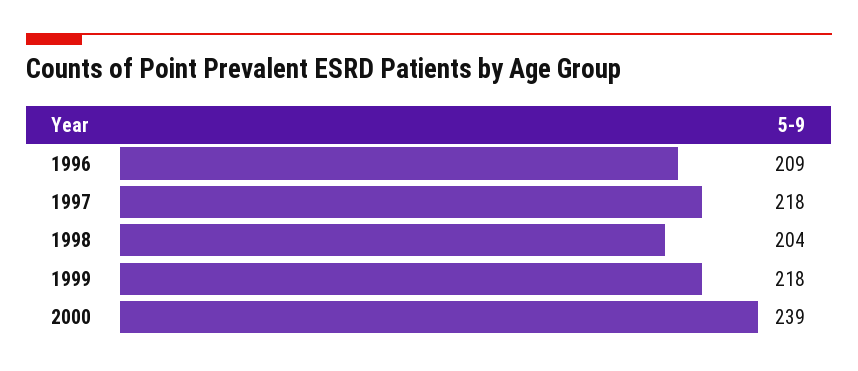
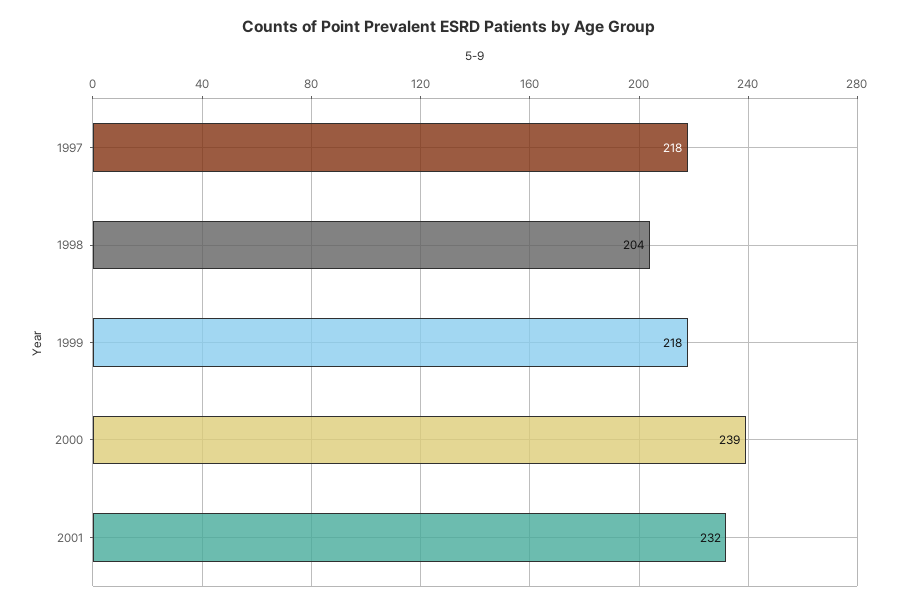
1996: 209 -> none
2001: none -> 232

